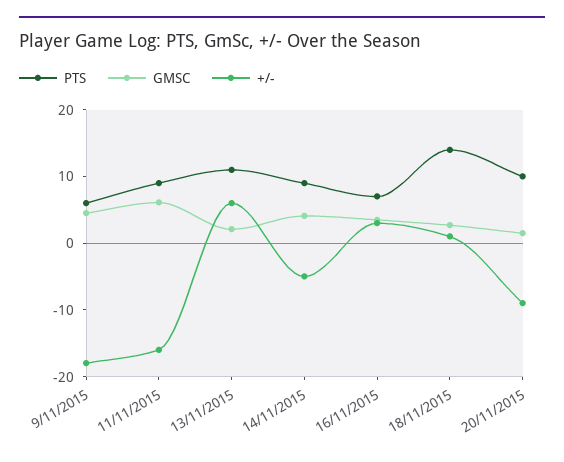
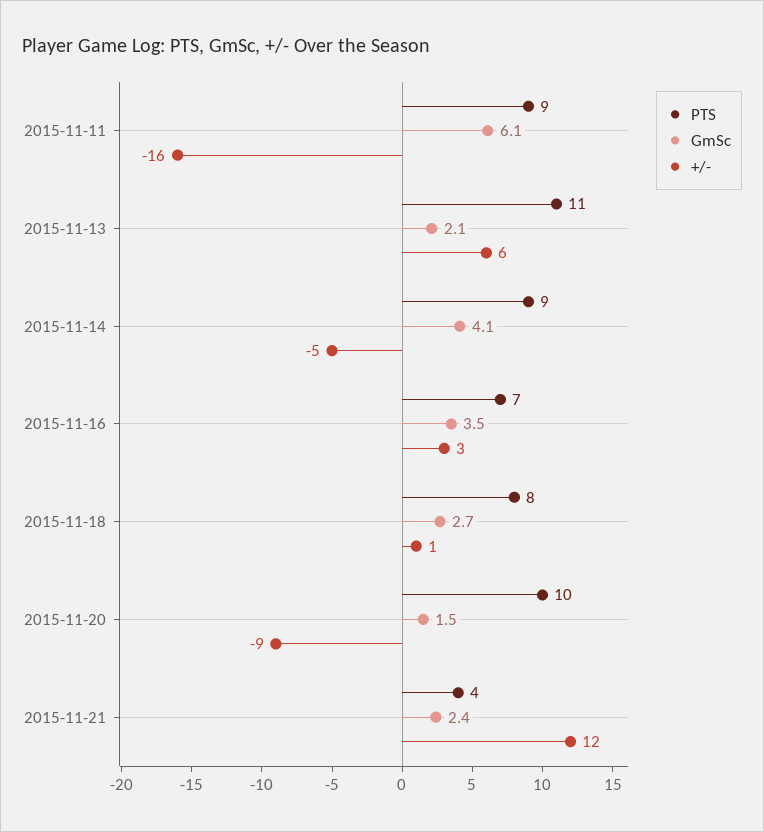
PTS, 9/11/2015: 6 -> none
GMSC, 9/11/2015: 4 -> none
+/-, 9/11/2015: -18 -> none
PTS, 18/11/2015: 14 -> 8
PTS, 2015-11-21: none -> 4
GMSC, 2015-11-21: none -> 2.4
+/-, 2015-11-21: none -> 12

